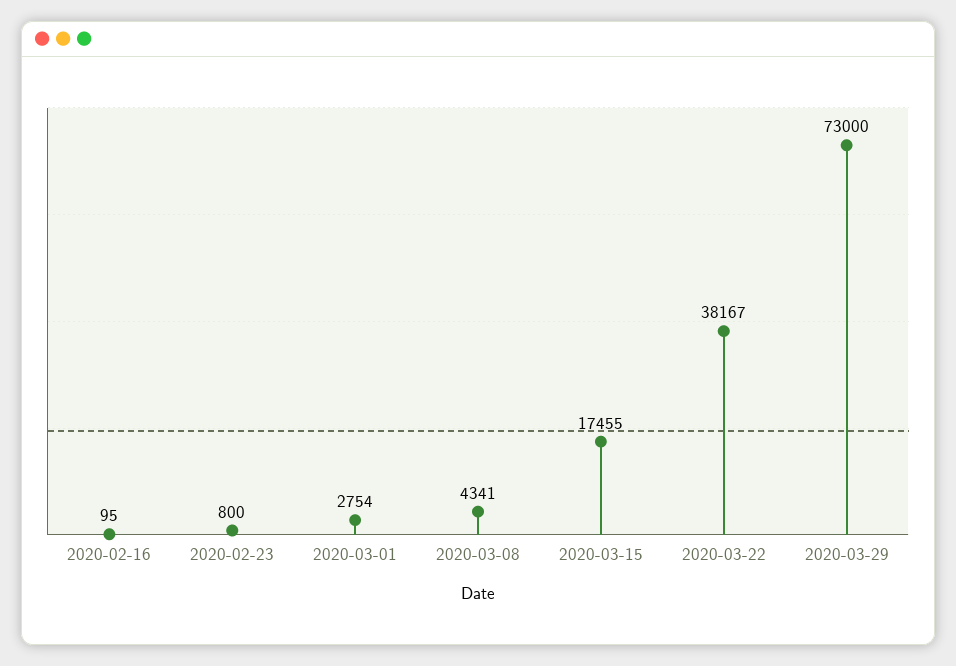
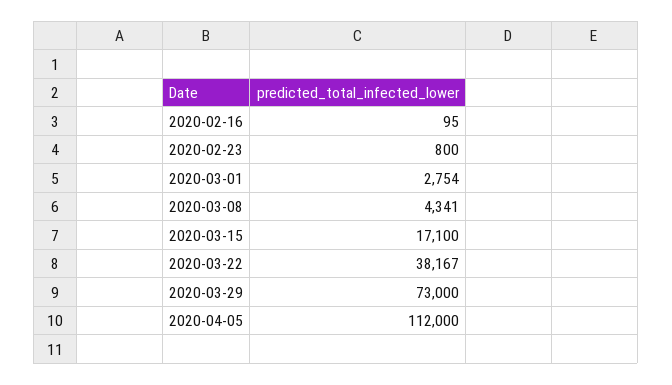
2020-03-15: 17455 -> 17100
2020-04-05: none -> 112000

